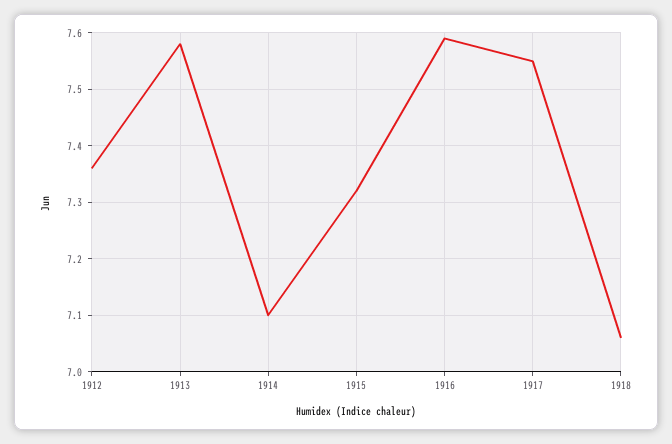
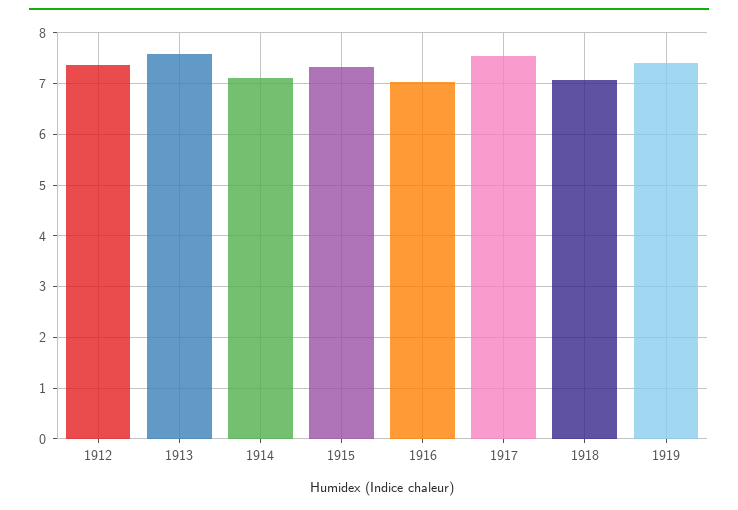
1916: 7.6 -> 7
1919: none -> 7.4

